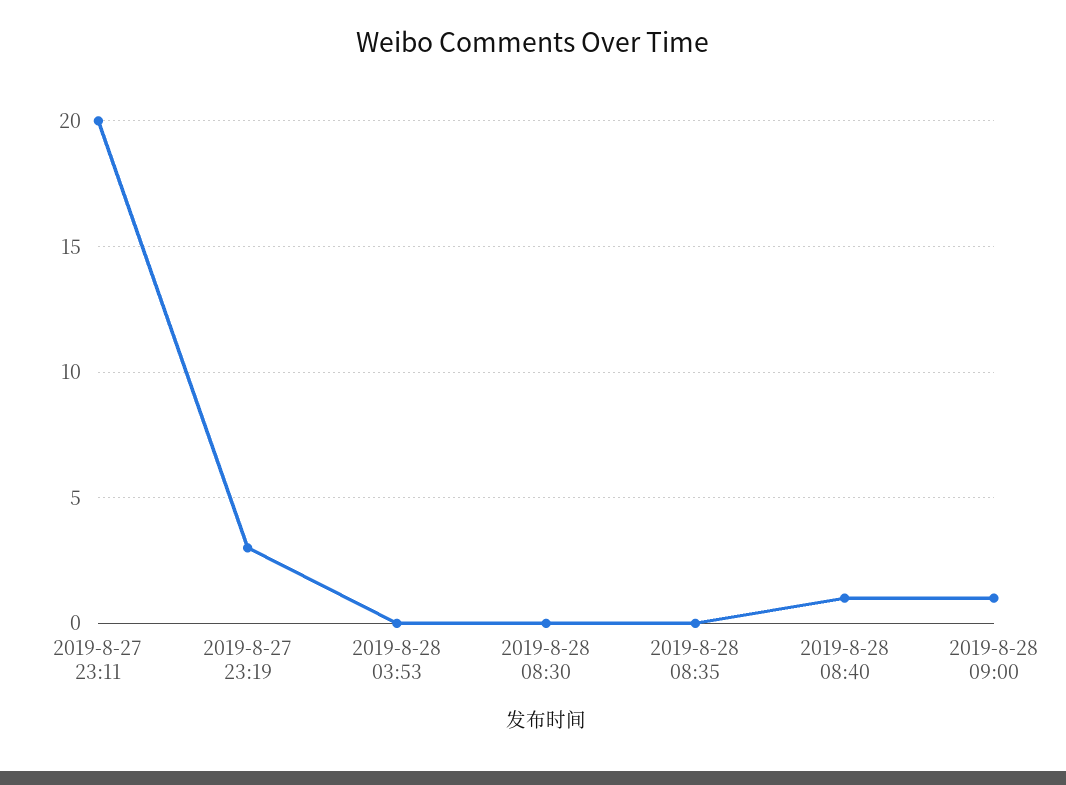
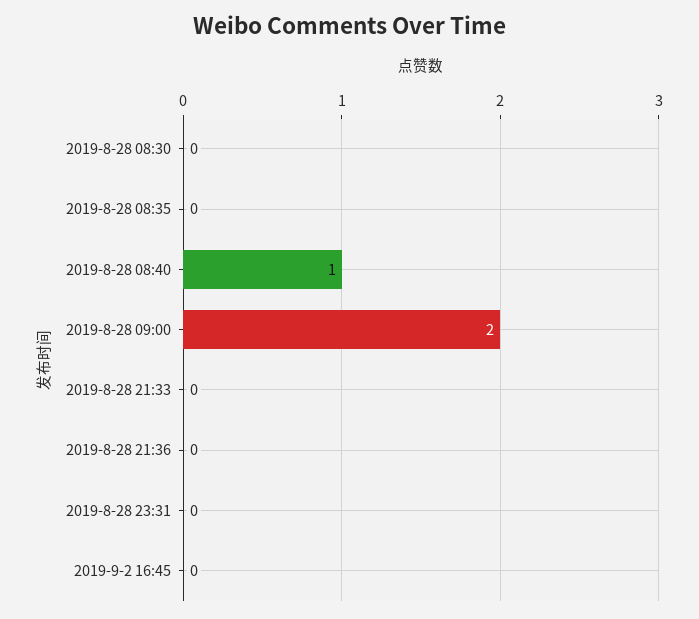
2019-8-27 23:11: 20 -> none
2019-8-27 23:19: 3 -> none
2019-8-28 03:53: 0 -> none
2019-8-28 09:00: 1 -> 2
2019-8-28 21:33: none -> 0
2019-8-28 21:36: none -> 0
2019-8-28 23:31: none -> 0
2019-9-2 16:45: none -> 0

